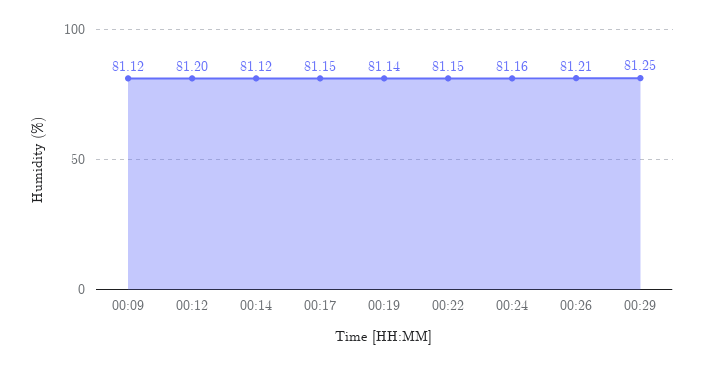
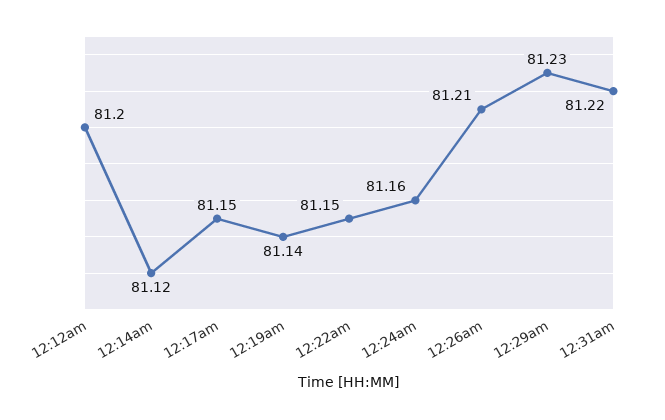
00:09: 81.12 -> none
00:29: 81.25 -> 81.23
12:31am: none -> 81.22

